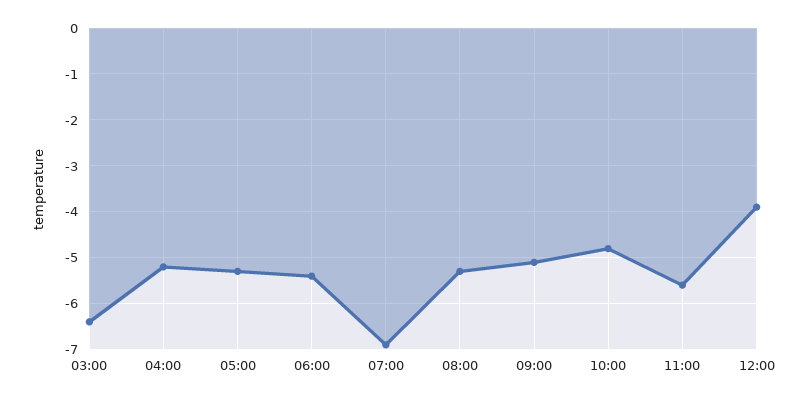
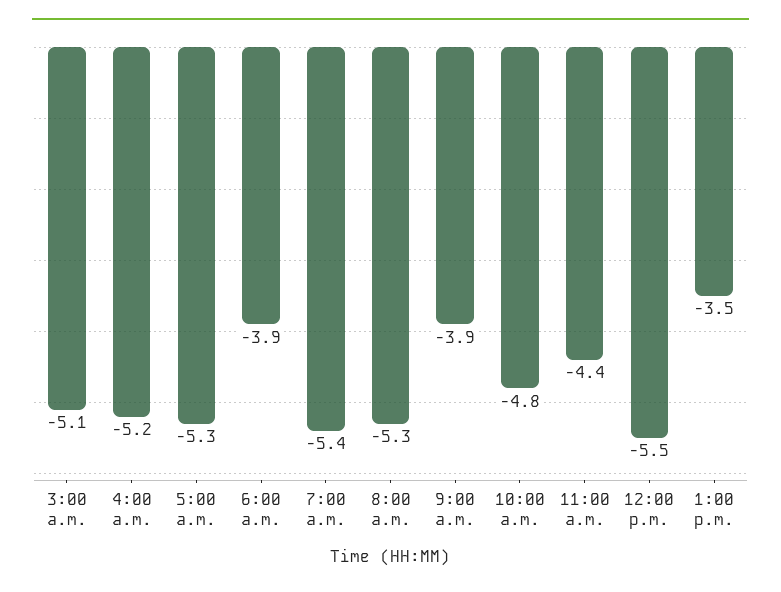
03:00: -6.5 -> -5.1
06:00: -5.5 -> -3.9
07:00: -7 -> -5.4
09:00: -5 -> -3.9
11:00: -5.5 -> -4.4
12:00: -4 -> -5.5
1:00 p.m.: none -> -3.5

